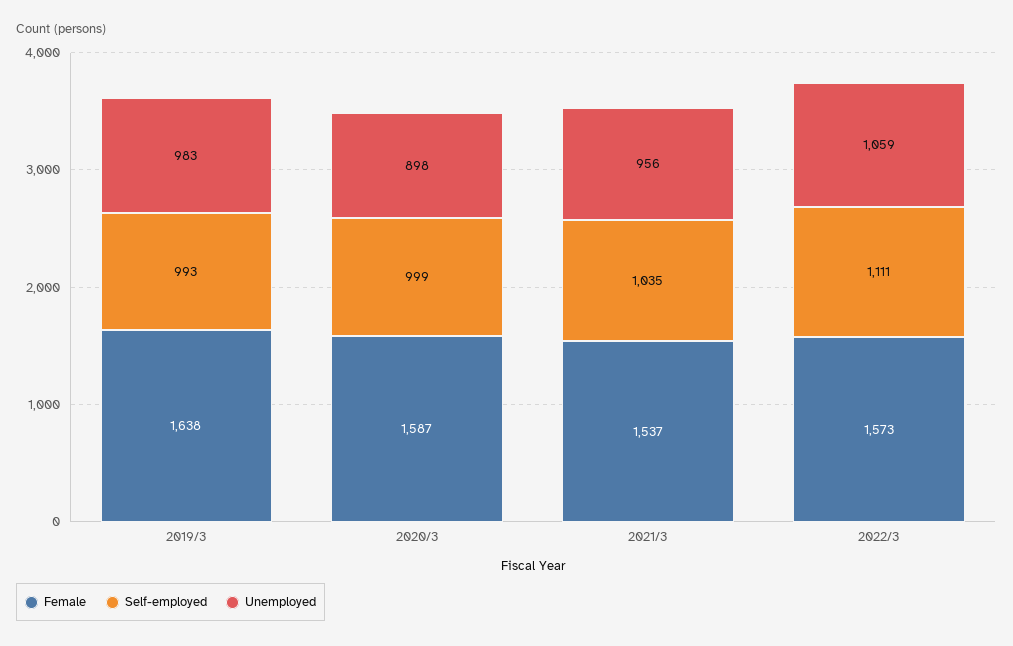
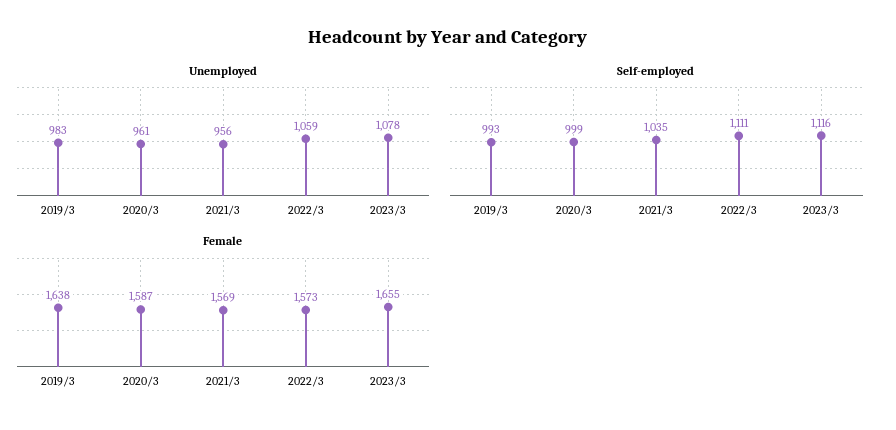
Unemployed, 2020/3: 898 -> 961
Female, 2021/3: 1537 -> 1569
Unemployed, 2023/3: none -> 1078
Self-employed, 2023/3: none -> 1116
Female, 2023/3: none -> 1655

